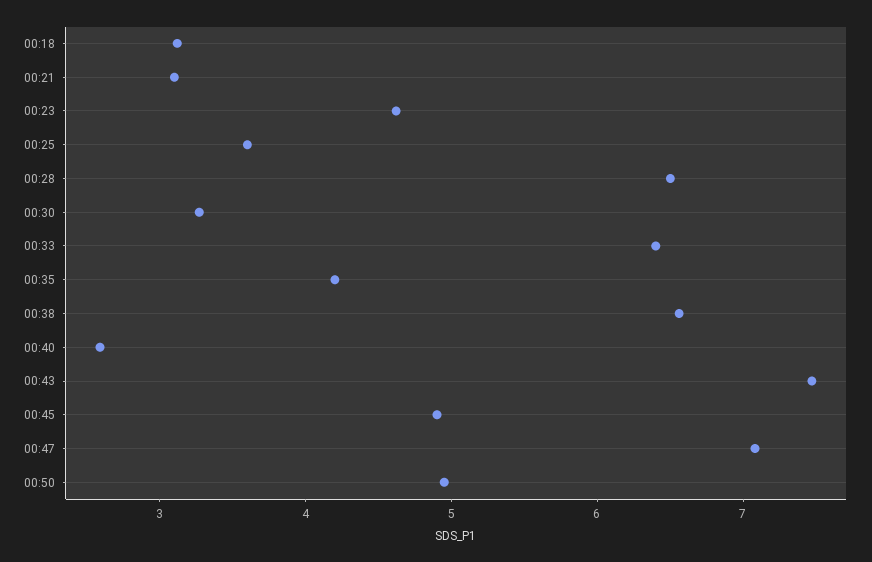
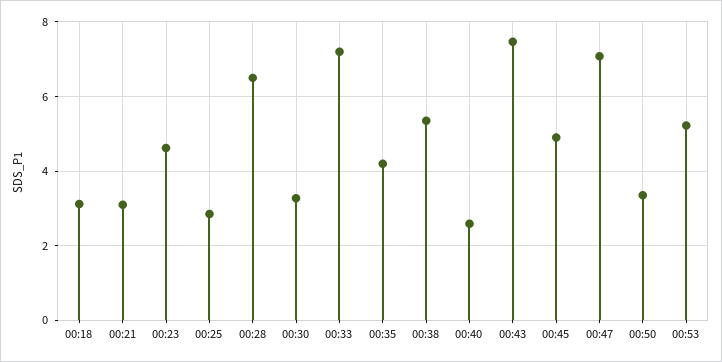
00:25: 3.6 -> 2.8
00:33: 6.4 -> 7.2
00:38: 6.6 -> 5.4
00:50: 5 -> 3.4
00:53: none -> 5.2

